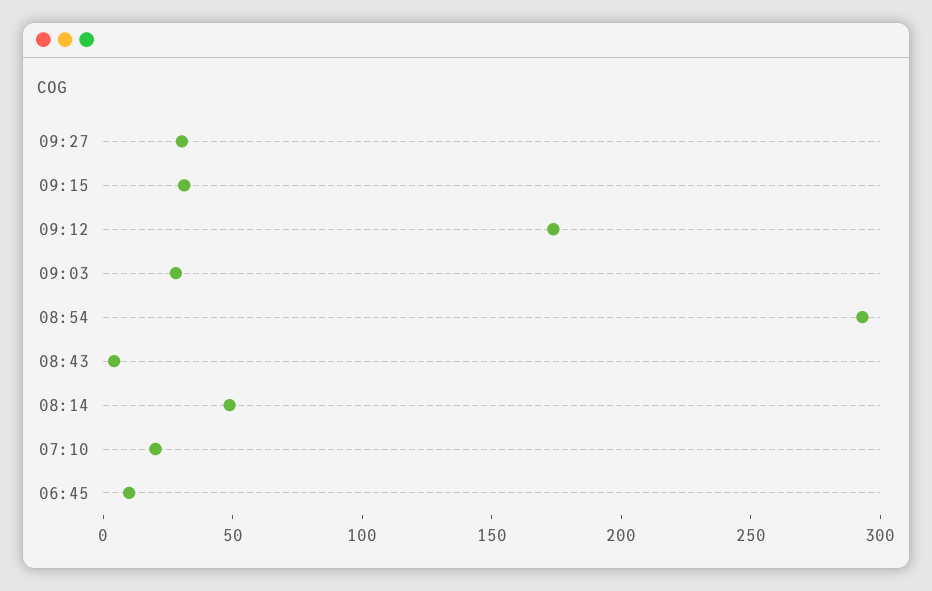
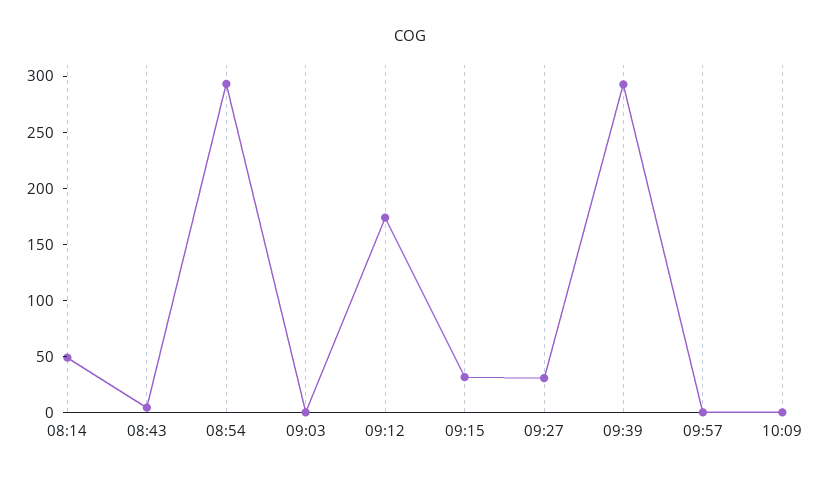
09:03: 30 -> 0
07:10: 20 -> none
06:45: 10 -> none
09:39: none -> 290
09:57: none -> 0
10:09: none -> 0

